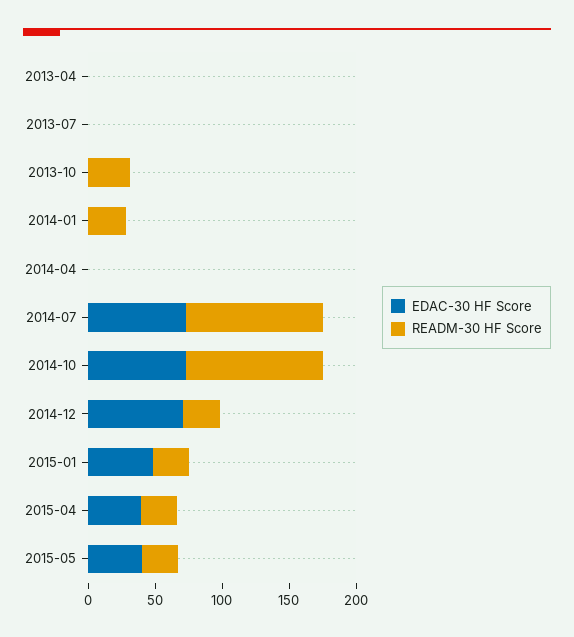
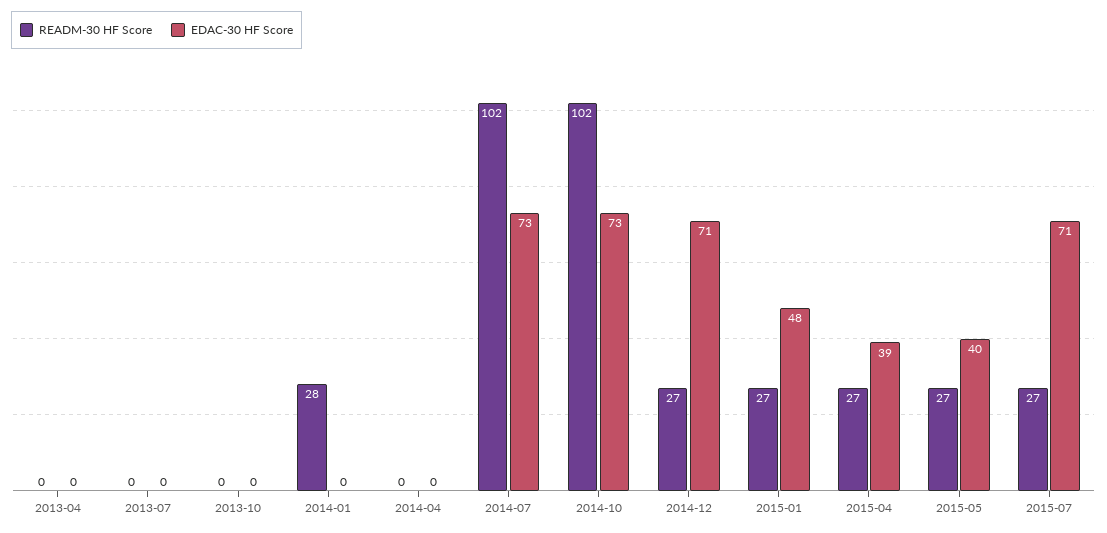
READM-30 HF Score, 2013-10: 30 -> 0
READM-30 HF Score, 2015-07: none -> 27
EDAC-30 HF Score, 2015-07: none -> 71

